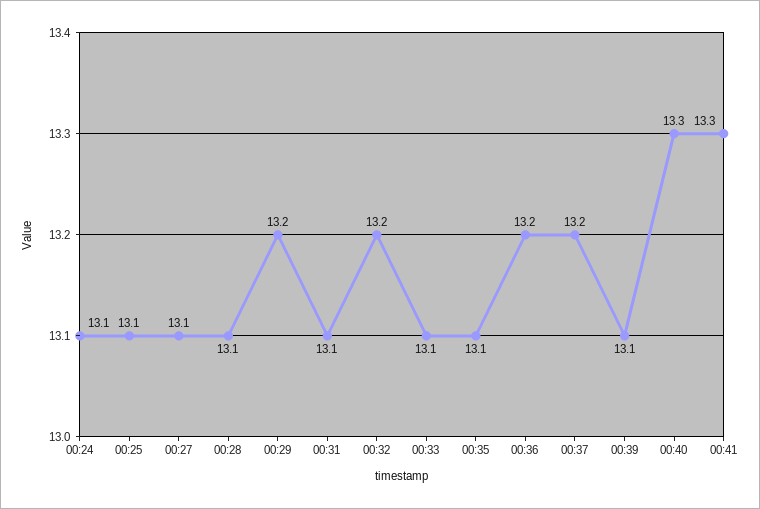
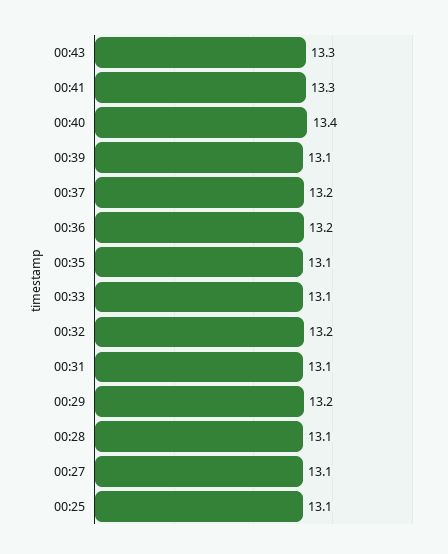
00:24: 13.1 -> none
00:40: 13.3 -> 13.4
00:43: none -> 13.3

